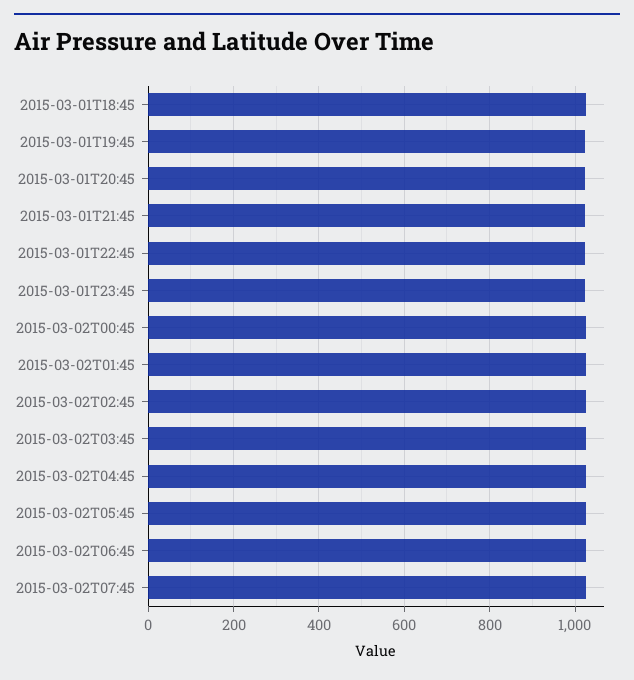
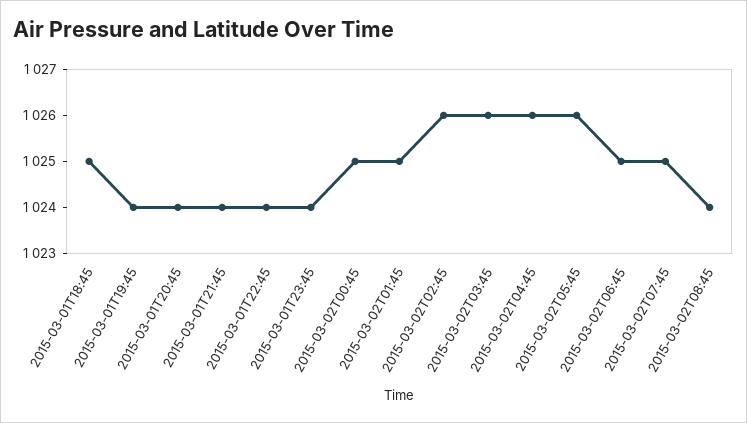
2015-03-02T08:45: none -> 1024

